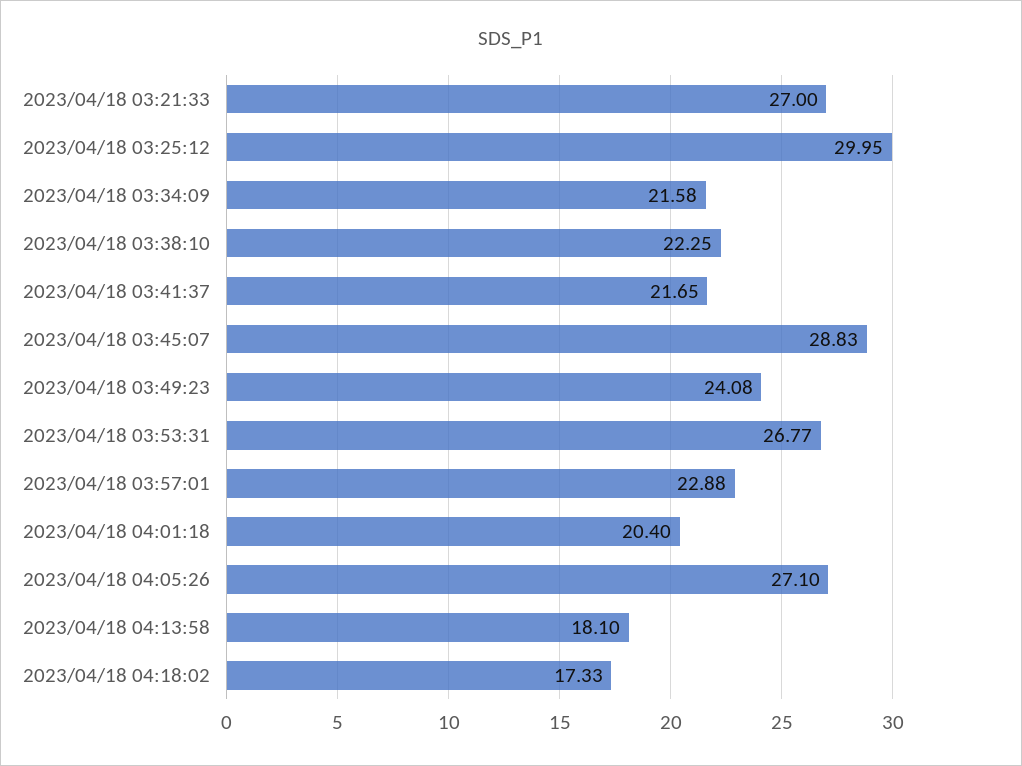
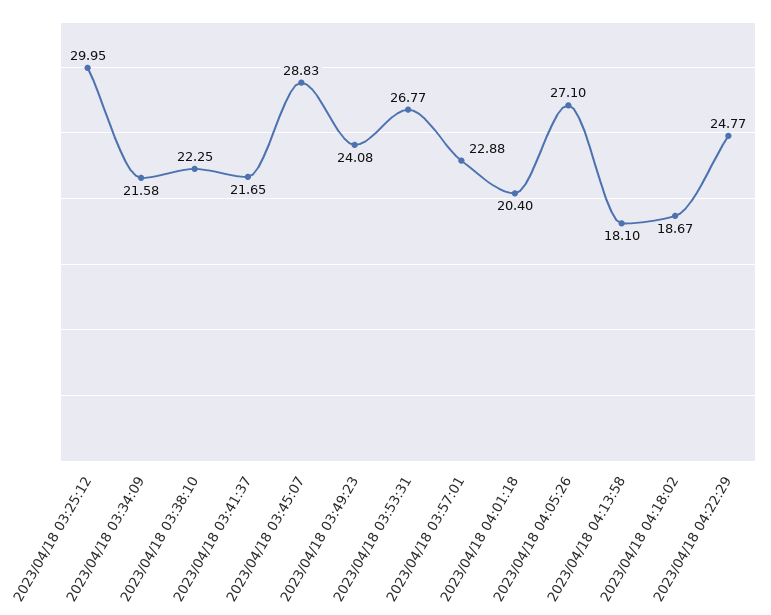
2023/04/18 03:21:33: 27 -> none
2023/04/18 04:18:02: 17.33 -> 18.67
2023/04/18 04:22:29: none -> 24.77

